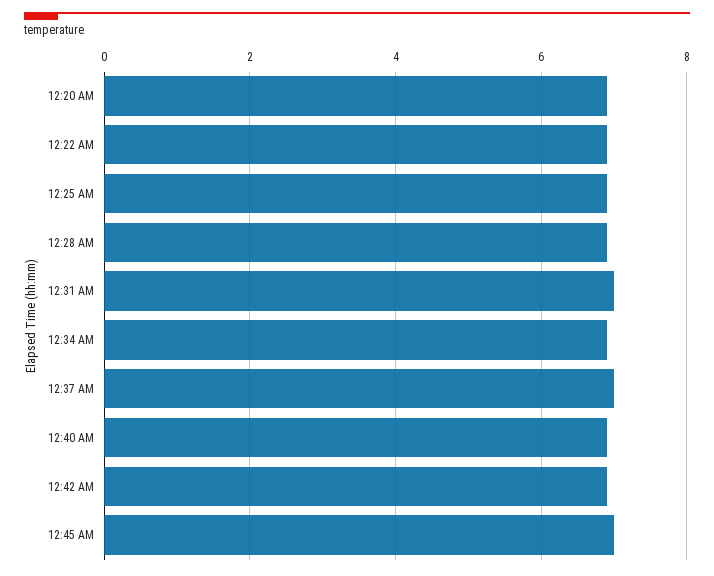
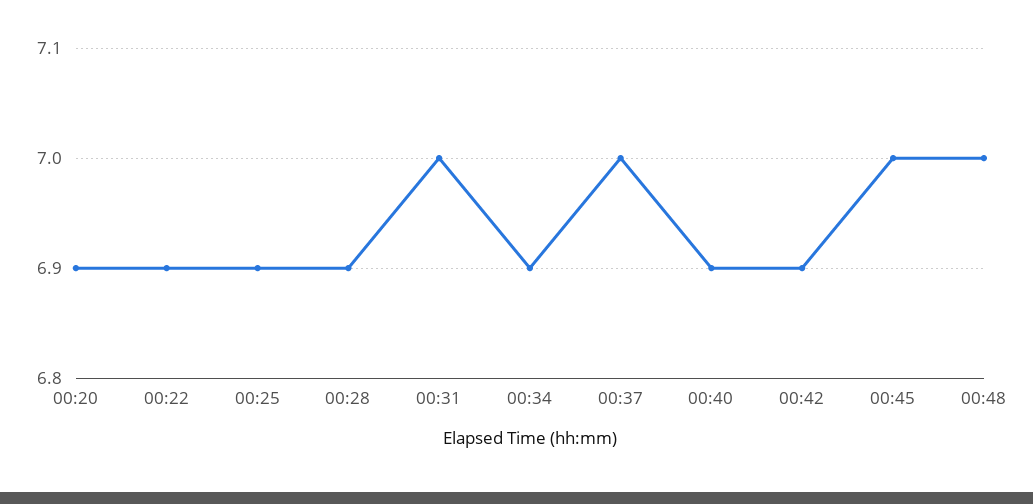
00:48: none -> 7

